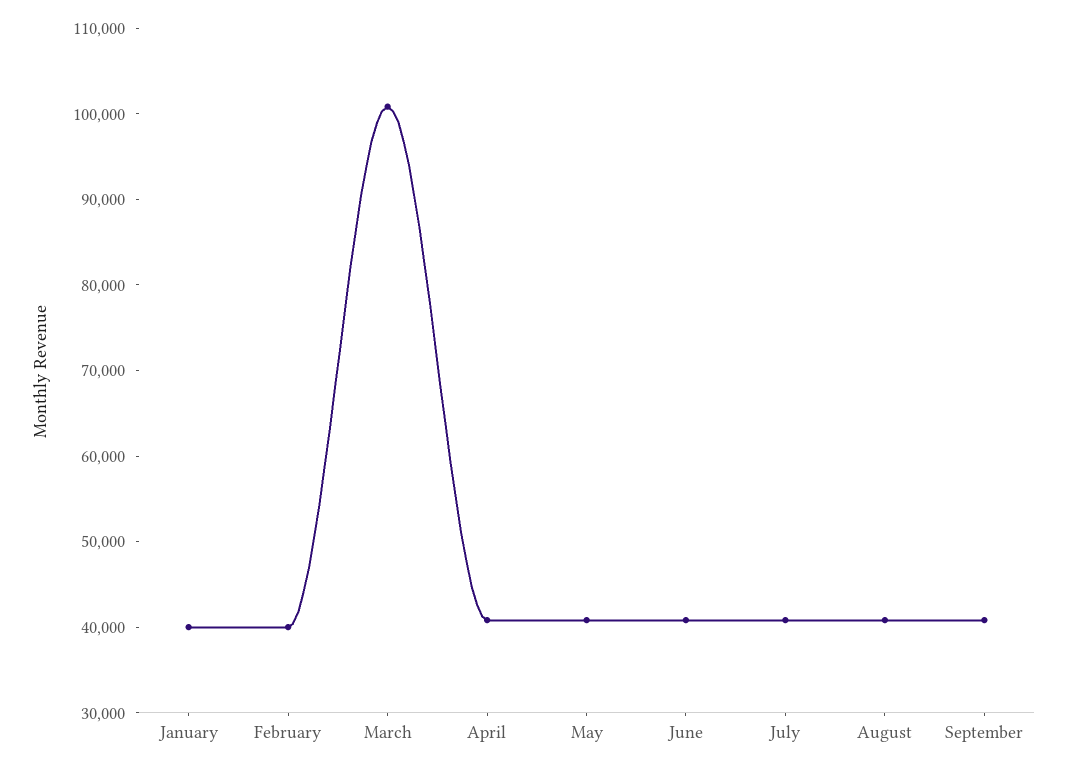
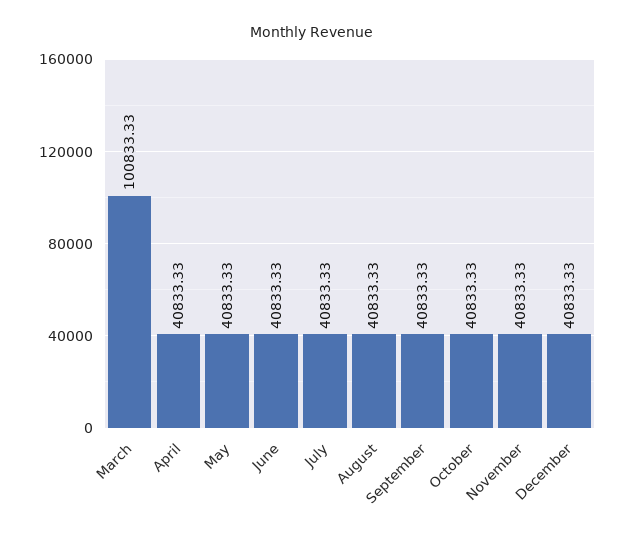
January: 40000 -> none
February: 40000 -> none
October: none -> 40833.33
November: none -> 40833.33
December: none -> 40833.33

